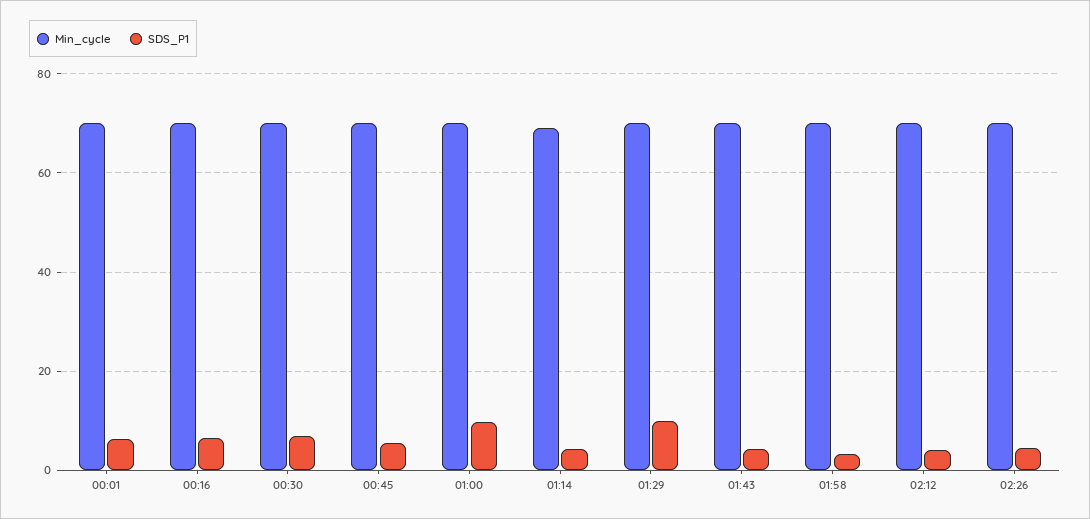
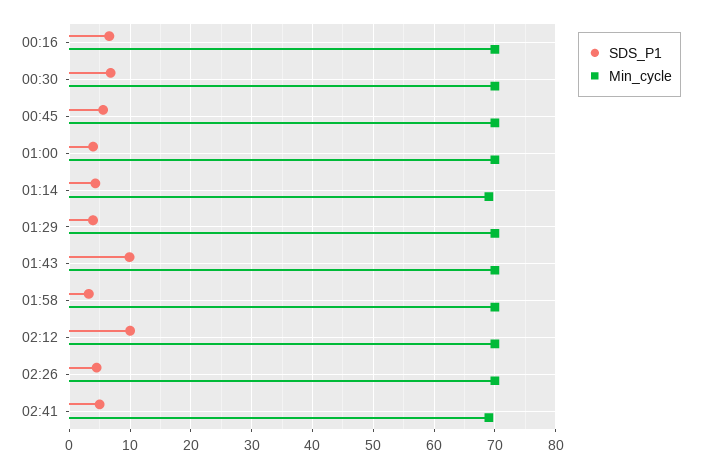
Min_cycle, 00:01: 70 -> none
SDS_P1, 00:01: 6 -> none
SDS_P1, 01:00: 10 -> 4
SDS_P1, 01:29: 10 -> 4
SDS_P1, 01:43: 4 -> 10
SDS_P1, 02:12: 4 -> 10
SDS_P1, 02:41: none -> 5
Min_cycle, 02:41: none -> 69

